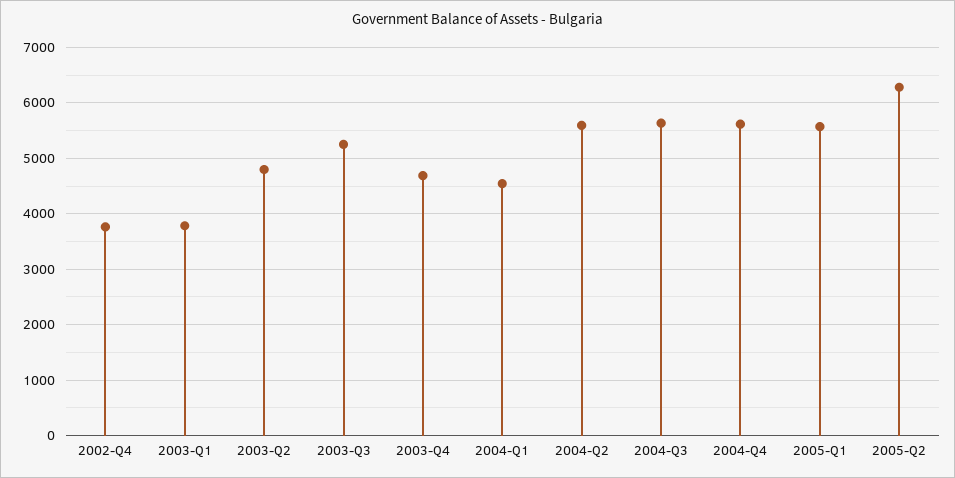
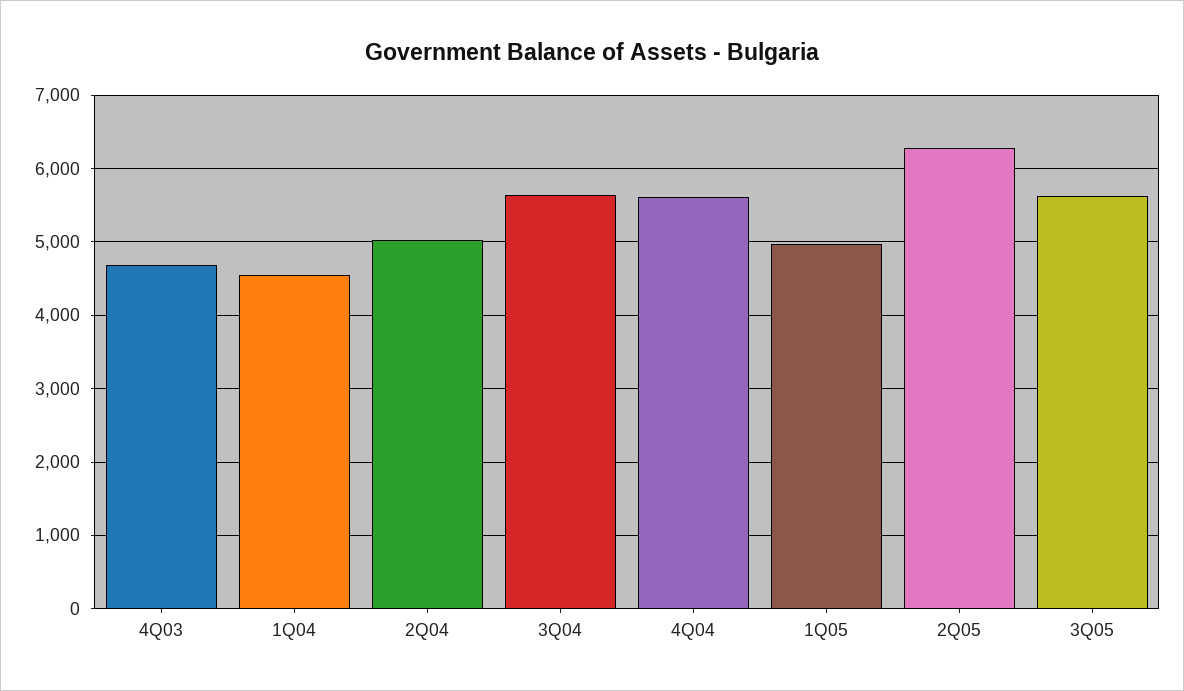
2002-Q4: 3800 -> none
2003-Q1: 3800 -> none
2003-Q2: 4800 -> none
2003-Q3: 5200 -> none
2004-Q2: 5600 -> 5000
2005-Q1: 5600 -> 5000
3Q05: none -> 5600

